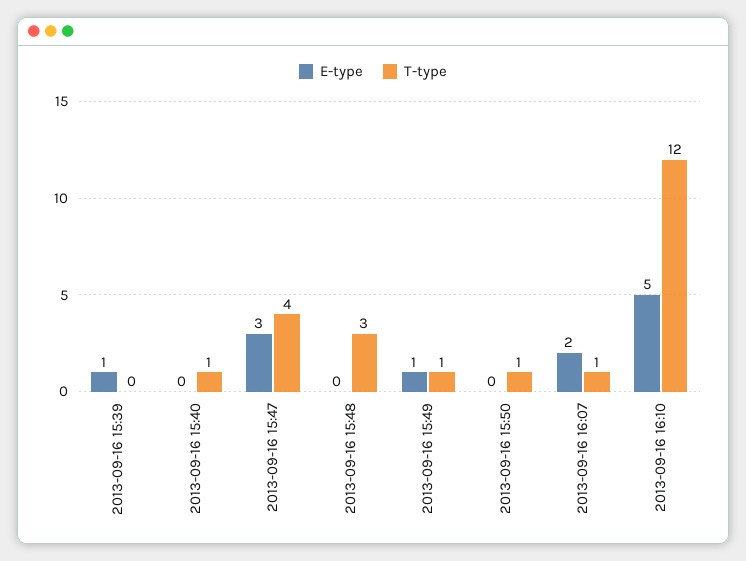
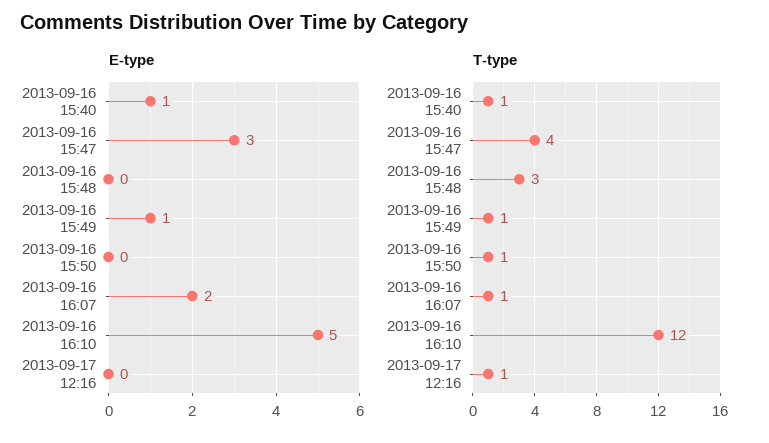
E-type, 2013-09-16 15:39: 1 -> none
T-type, 2013-09-16 15:39: 0 -> none
E-type, 2013-09-16 15:40: 0 -> 1
E-type, 2013-09-17 12:16: none -> 0
T-type, 2013-09-17 12:16: none -> 1

